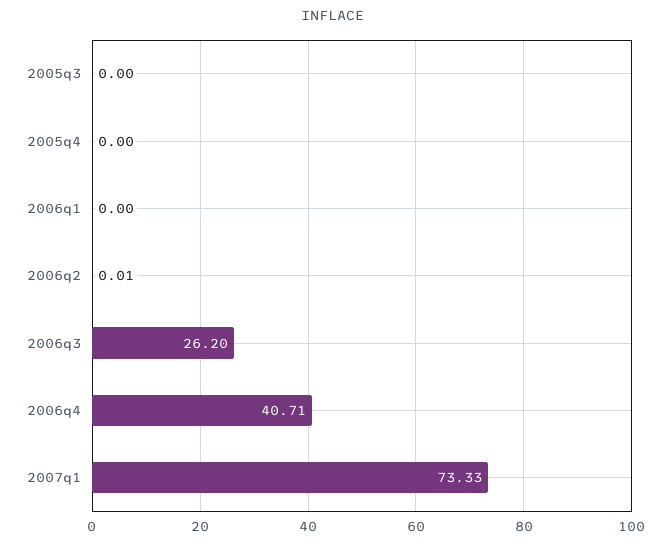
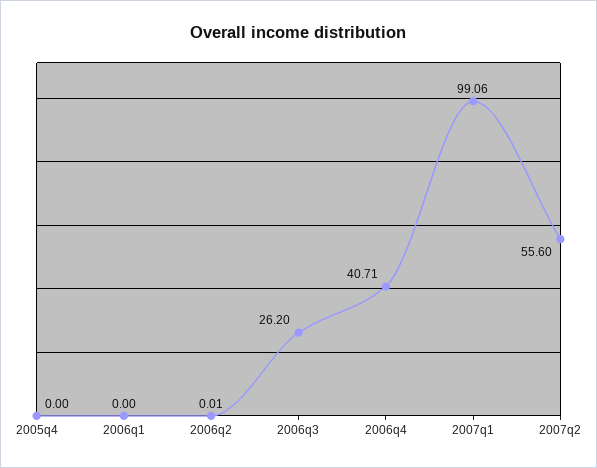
2005q3: 0 -> none
2007q1: 73.33 -> 99.06
2007q2: none -> 55.6

